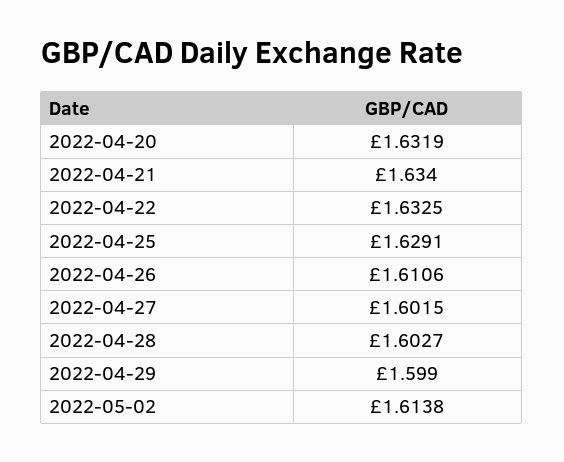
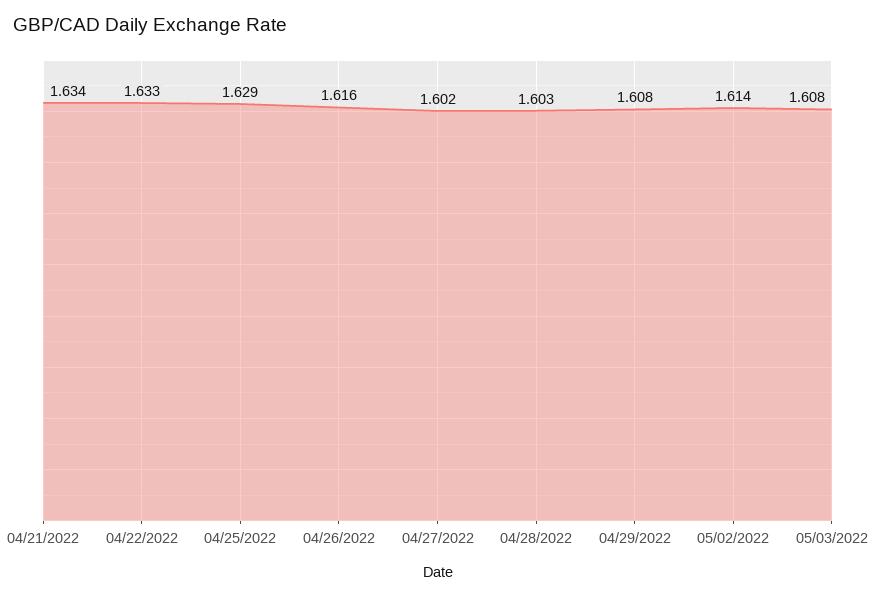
2022-04-20: 1.6319 -> none
2022-04-26: 1.6106 -> 1.616
2022-04-29: 1.599 -> 1.608
05/03/2022: none -> 1.608

